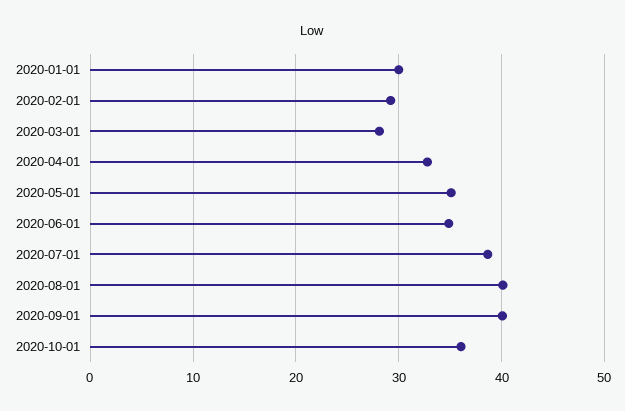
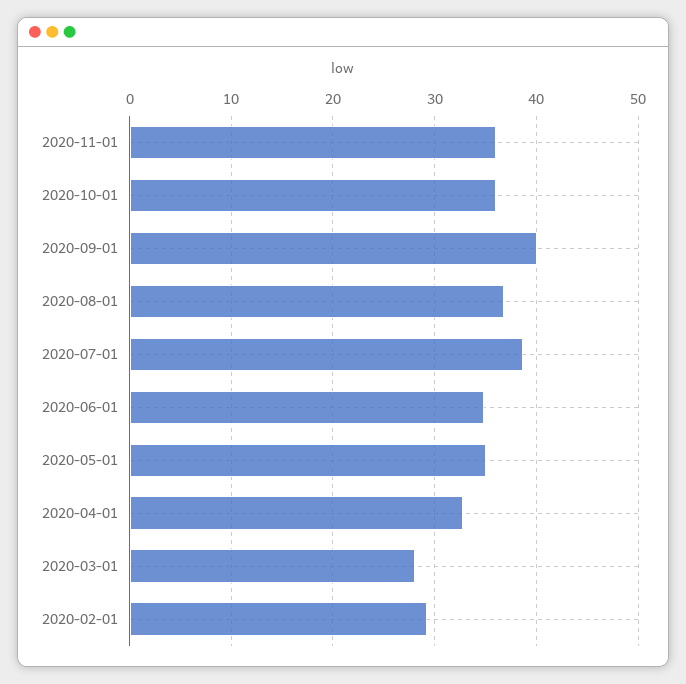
2020-01-01: 30 -> none
2020-08-01: 40 -> 37
2020-11-01: none -> 36

